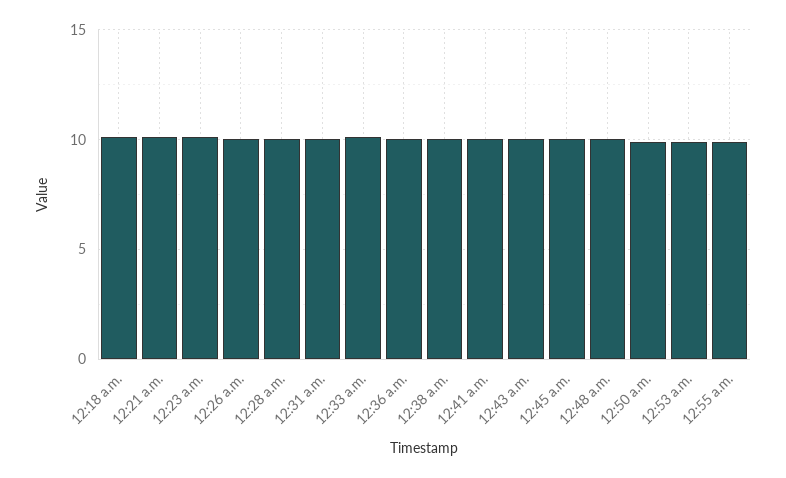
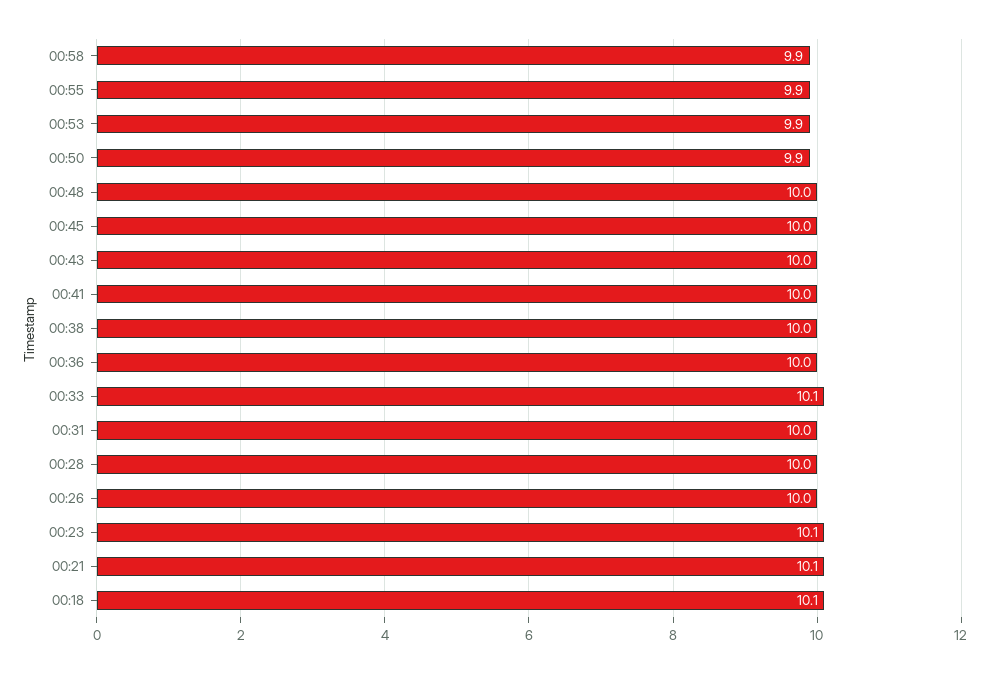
00:58: none -> 9.9

